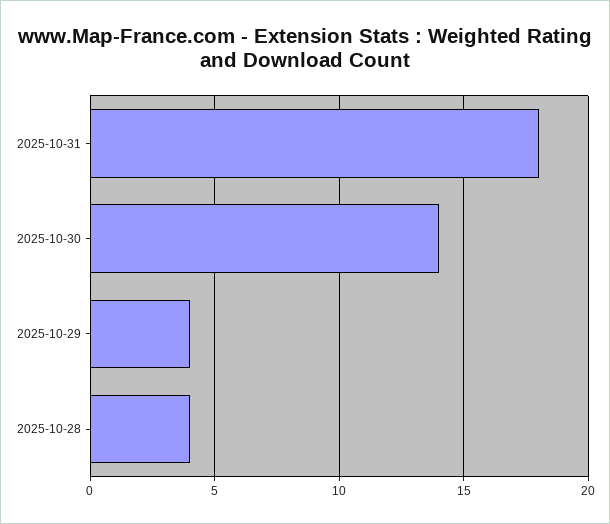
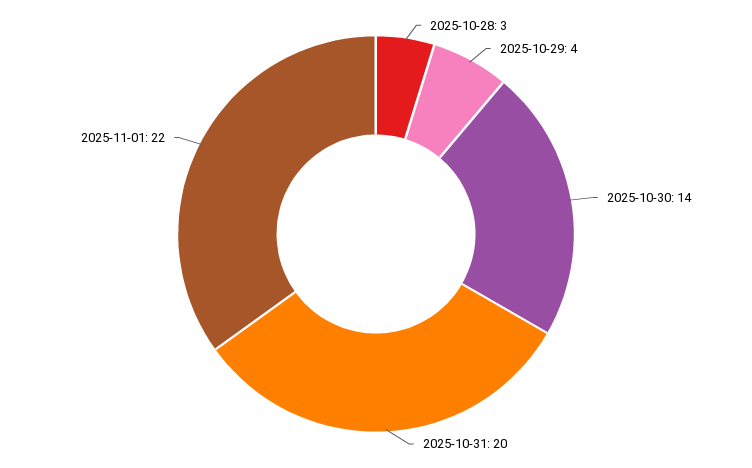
2025-10-31: 18 -> 20
2025-10-28: 4 -> 3
2025-11-01: none -> 22

